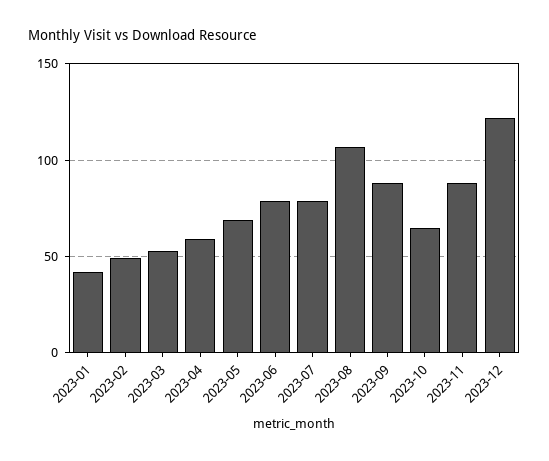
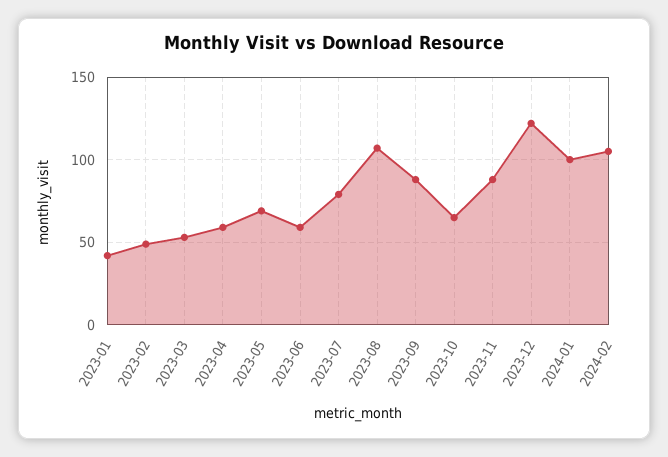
2023-06: 80 -> 60
2024-01: none -> 100
2024-02: none -> 105

